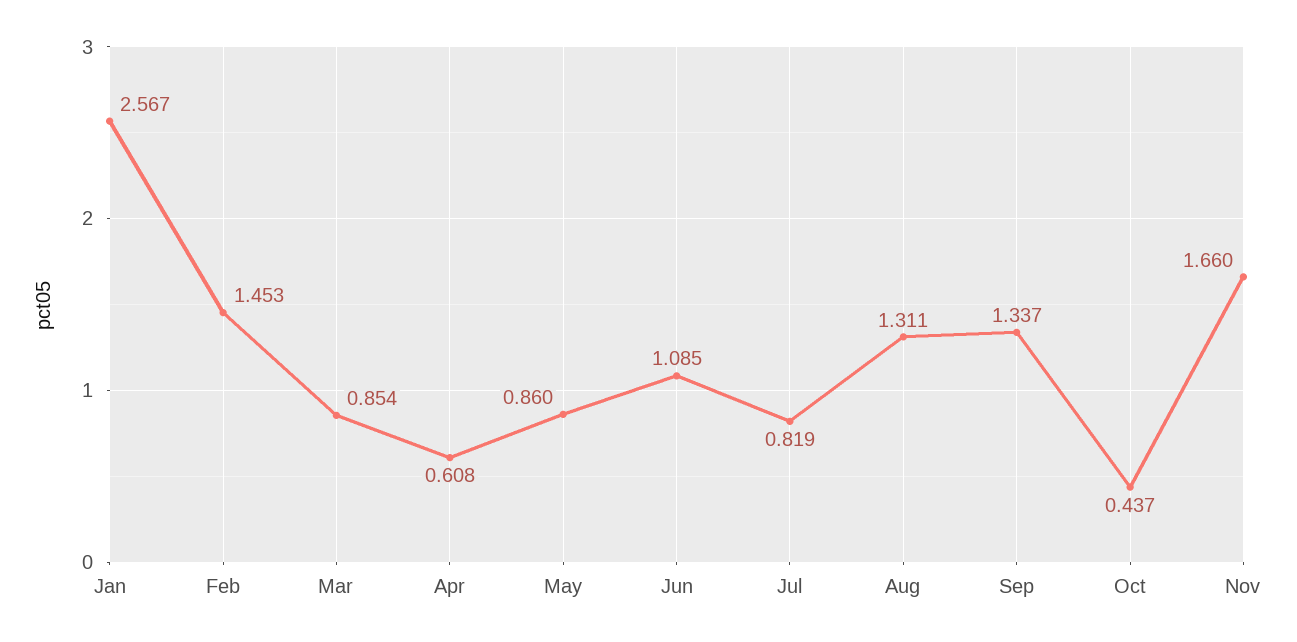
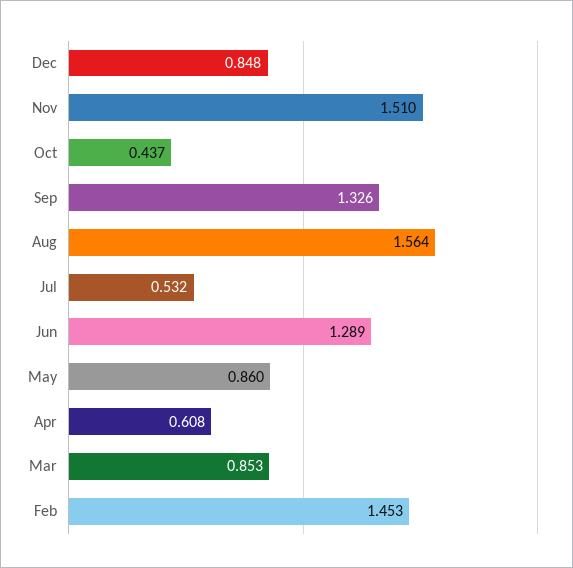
Jan: 2.567 -> none
Mar: 0.854 -> 0.853
Jun: 1.085 -> 1.289
Jul: 0.819 -> 0.532
Aug: 1.311 -> 1.564
Sep: 1.337 -> 1.326
Nov: 1.66 -> 1.51
Dec: none -> 0.848

